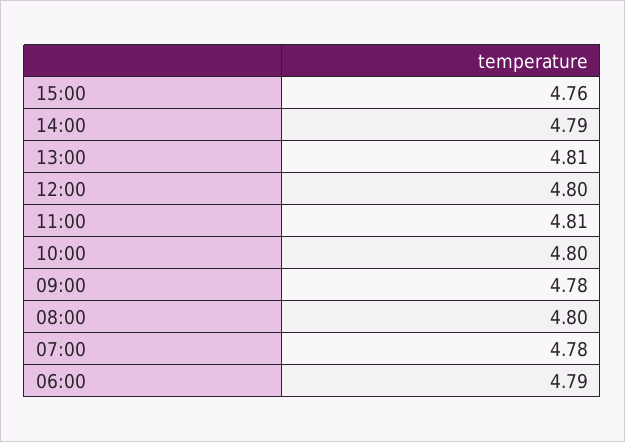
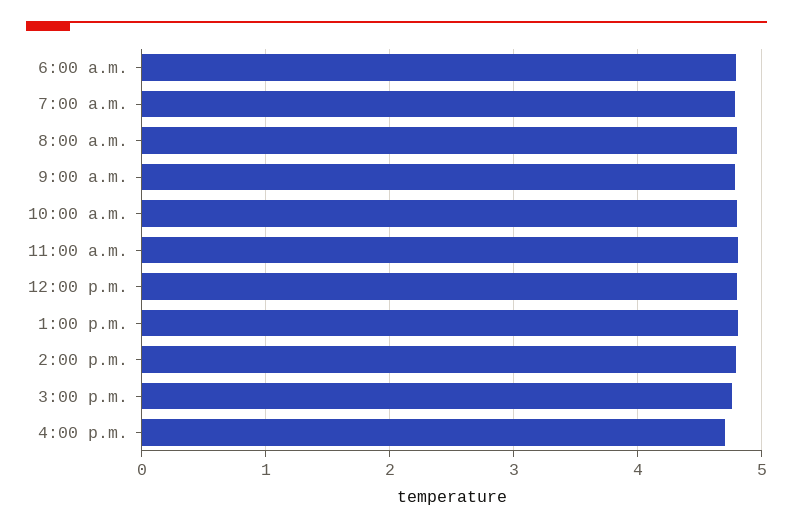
4:00 p.m.: none -> 4.7

